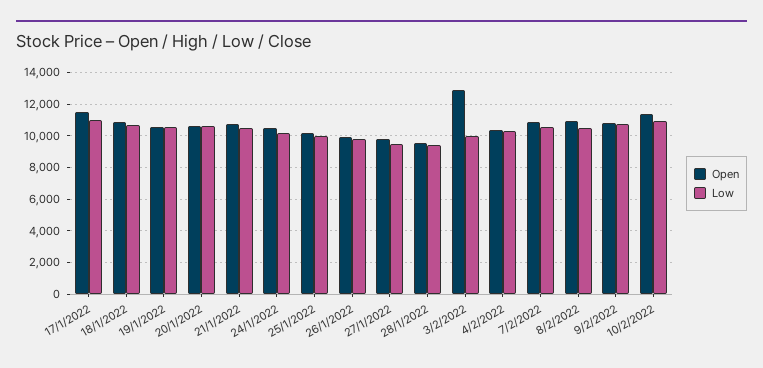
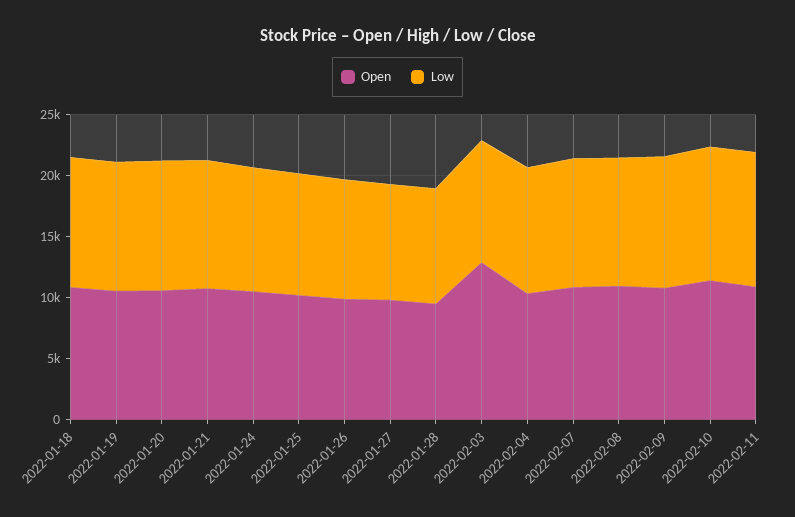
Open, 17/1/2022: 11500 -> none
Low, 17/1/2022: 11000 -> none
Open, 2022-02-11: none -> 11000
Low, 2022-02-11: none -> 11000

